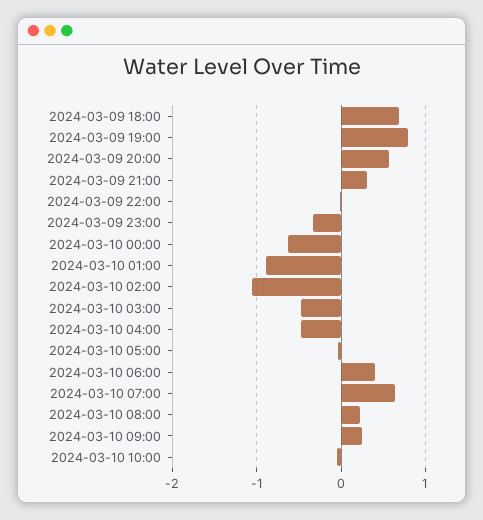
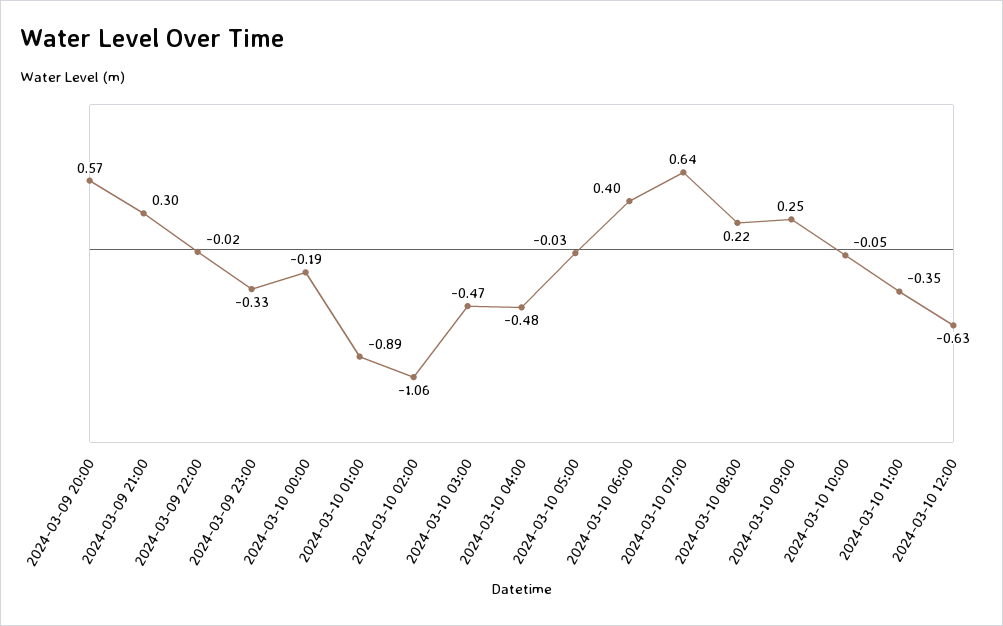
2024-03-09 18:00: 0.7 -> none
2024-03-09 19:00: 0.8 -> none
2024-03-10 00:00: -0.6 -> -0.19
2024-03-10 11:00: none -> -0.35
2024-03-10 12:00: none -> -0.63

